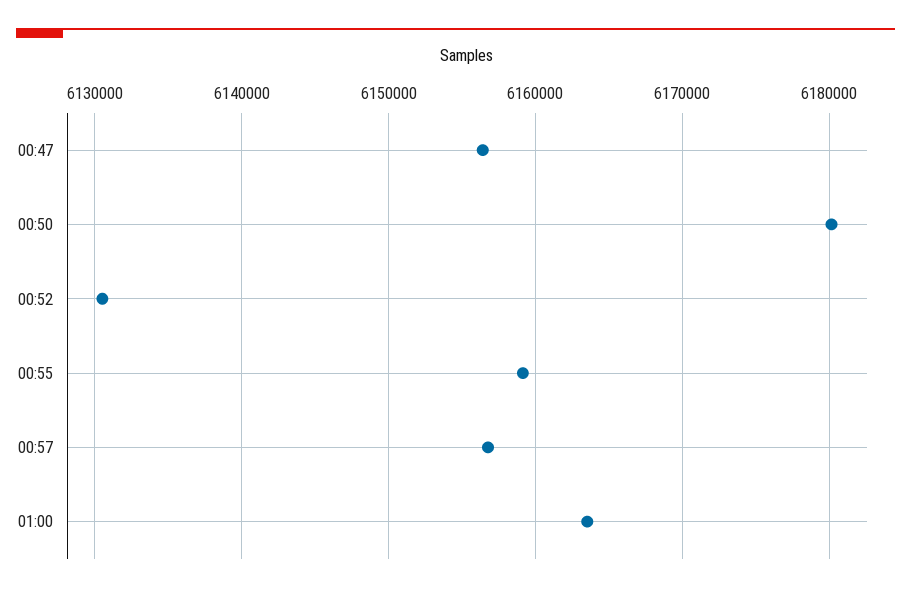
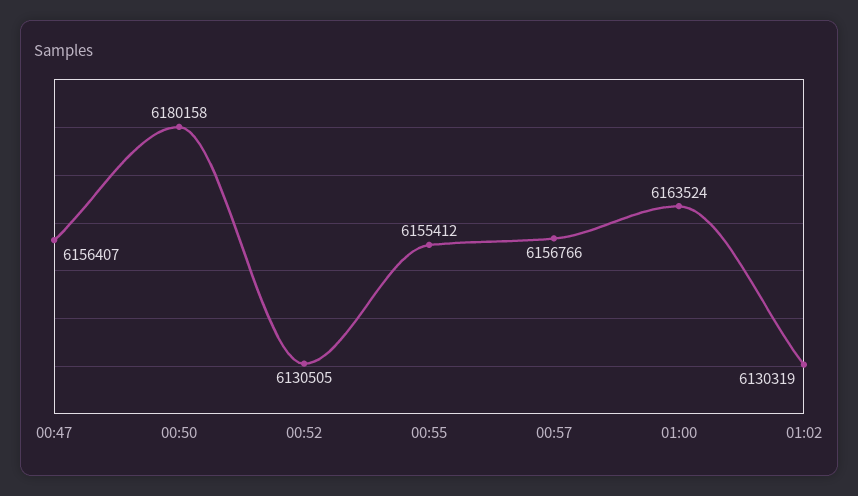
00:55: 6159000 -> 6155412
01:02: none -> 6130319

